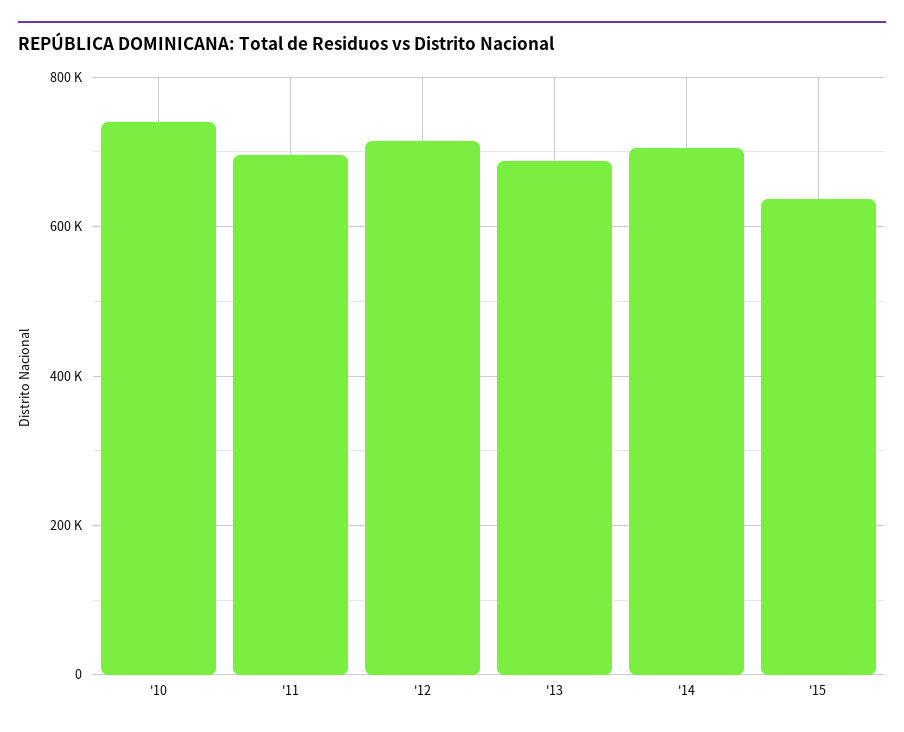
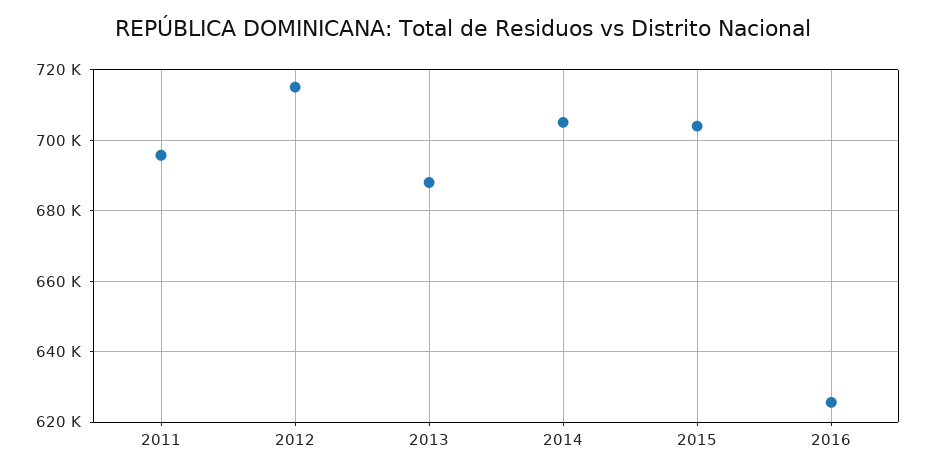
'10: 740000 -> none
'15: 640000 -> 704000
2016: none -> 626000

